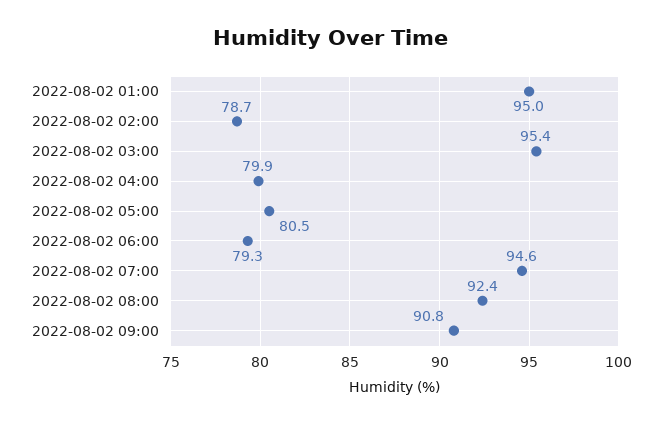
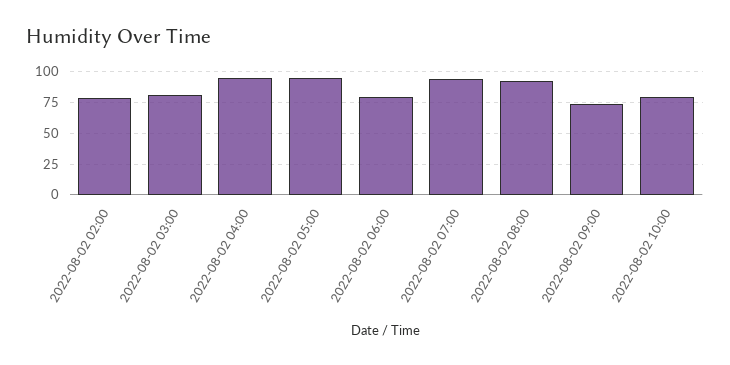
2022-08-02 01:00: 95 -> none
2022-08-02 03:00: 95.4 -> 80
2022-08-02 04:00: 79.9 -> 95
2022-08-02 05:00: 80.5 -> 95
2022-08-02 09:00: 90.8 -> 75
2022-08-02 10:00: none -> 80

